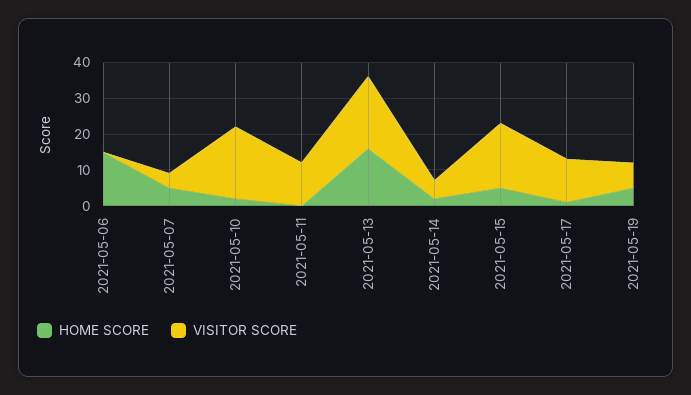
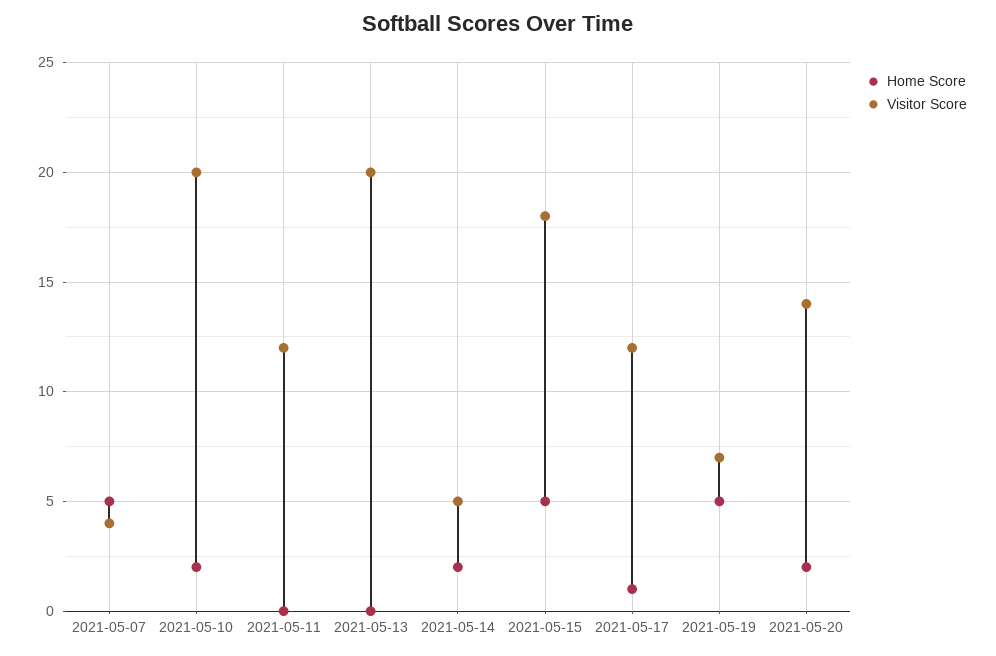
HOME SCORE, 2021-05-06: 15 -> none
VISITOR SCORE, 2021-05-06: 0 -> none
HOME SCORE, 2021-05-13: 15 -> 0
HOME SCORE, 2021-05-20: none -> 2
VISITOR SCORE, 2021-05-20: none -> 14

